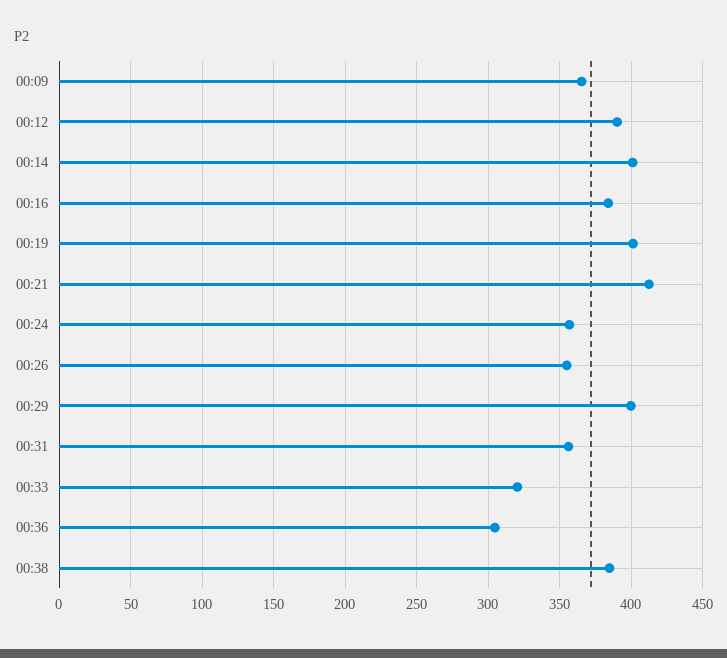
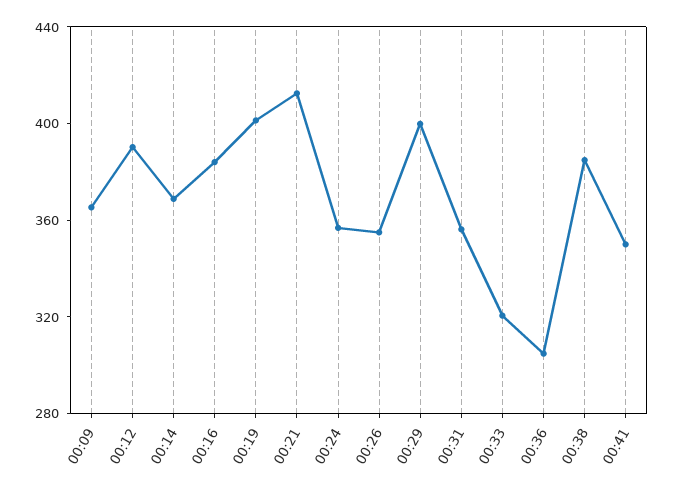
00:14: 400 -> 370
00:41: none -> 350

